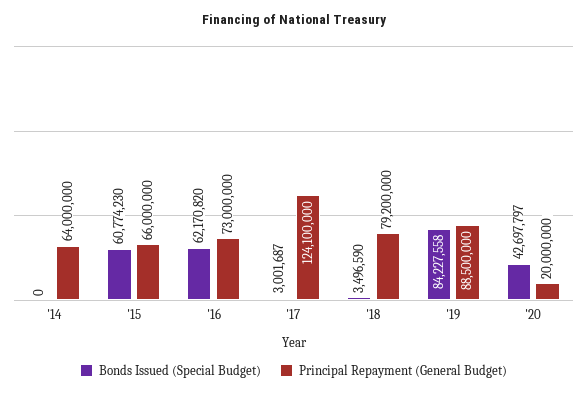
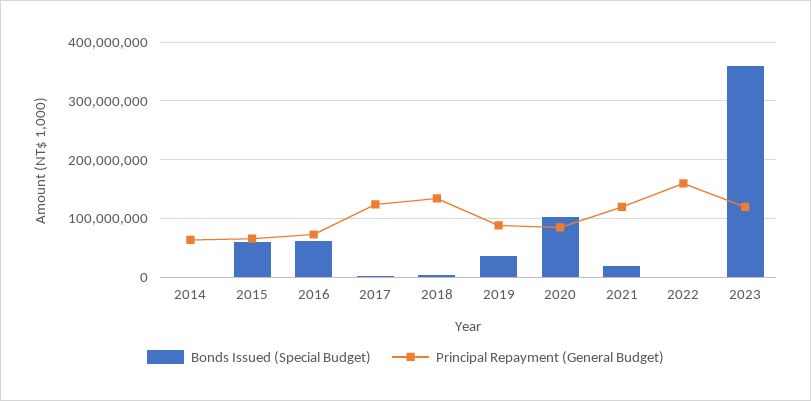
Principal Repayment (General Budget), '18: 79200000 -> 140000000
Bonds Issued (Special Budget), '19: 84227558 -> 40000000
Bonds Issued (Special Budget), '20: 42697797 -> 100000000
Principal Repayment (General Budget), '20: 20000000 -> 80000000
Bonds Issued (Special Budget), 2021: none -> 20000000
Principal Repayment (General Budget), 2021: none -> 120000000
Bonds Issued (Special Budget), 2022: none -> 0
Principal Repayment (General Budget), 2022: none -> 160000000
Bonds Issued (Special Budget), 2023: none -> 360000000
Principal Repayment (General Budget), 2023: none -> 120000000

